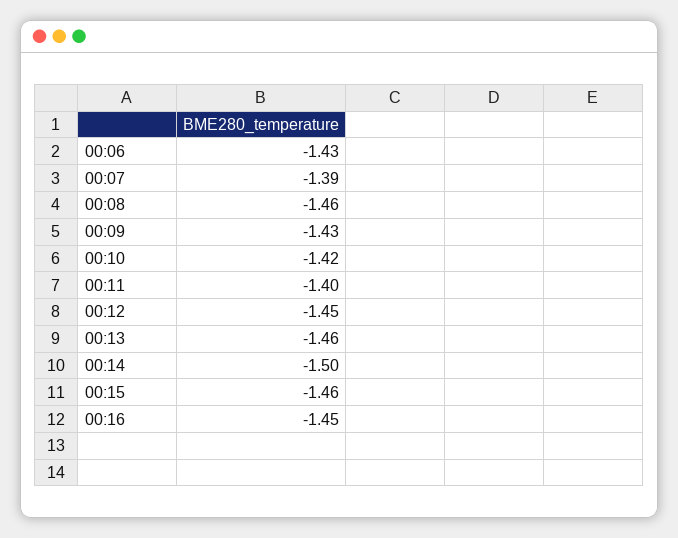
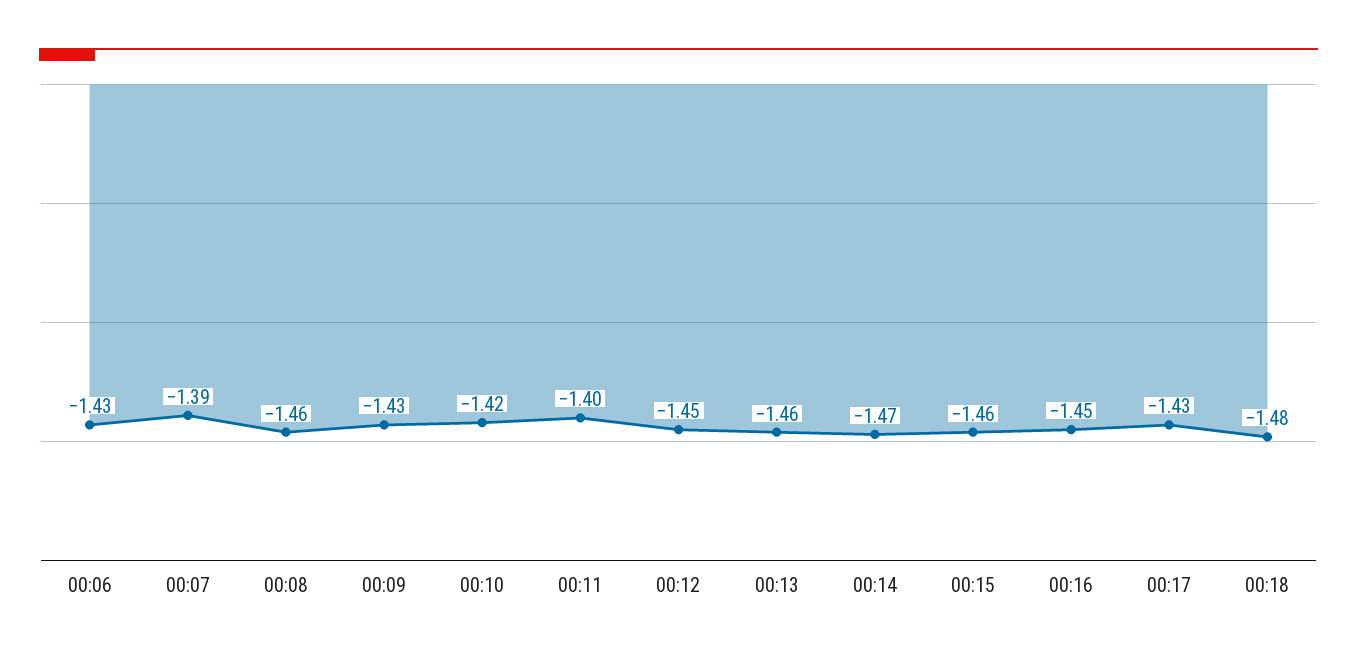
00:14: -1.5 -> -1.47
00:17: none -> -1.43
00:18: none -> -1.48

